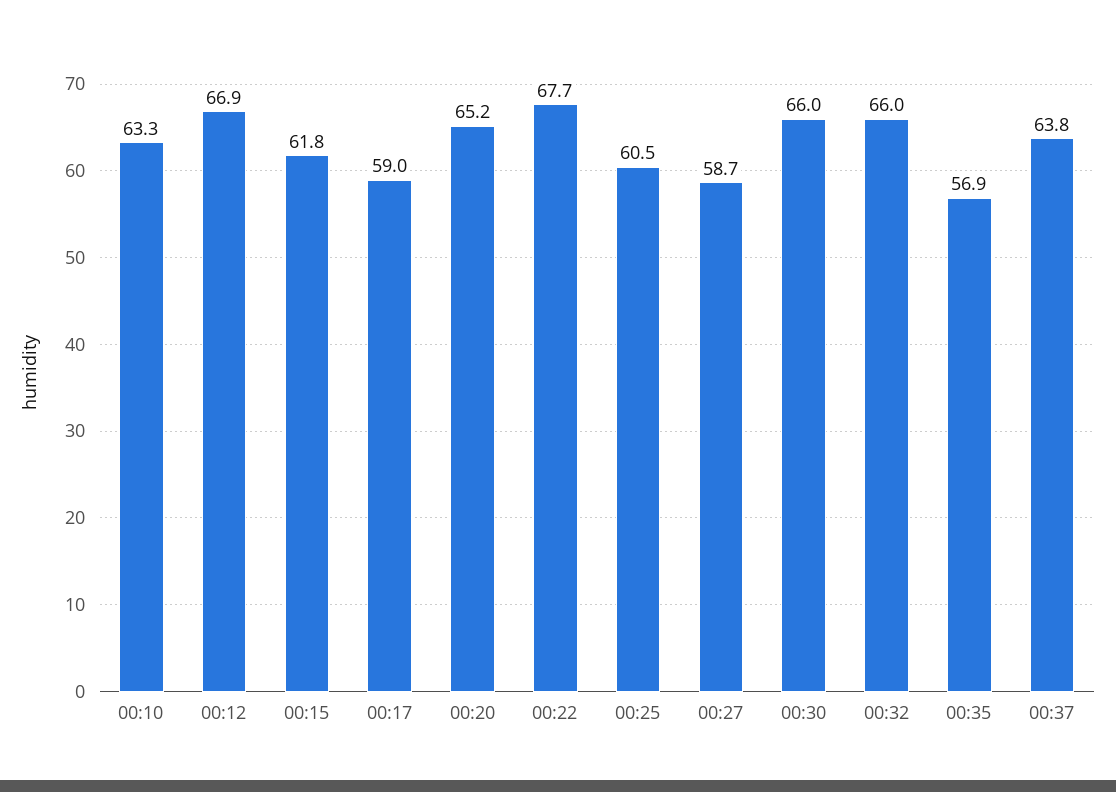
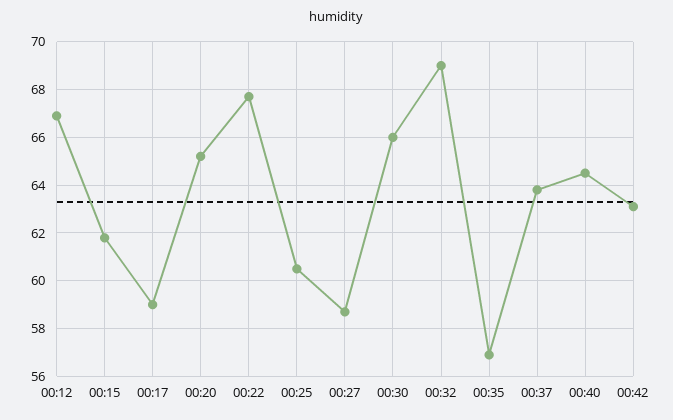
00:10: 63.3 -> none
00:32: 66 -> 69
00:40: none -> 64.5
00:42: none -> 63

